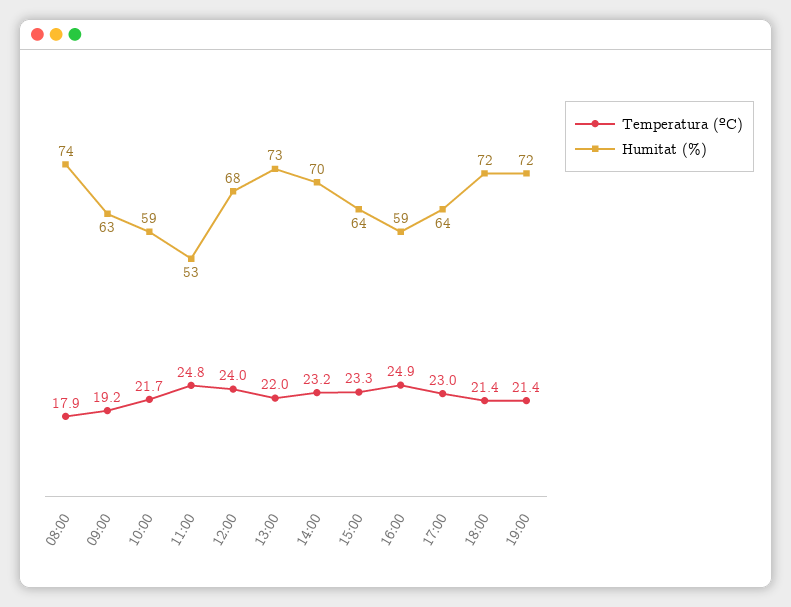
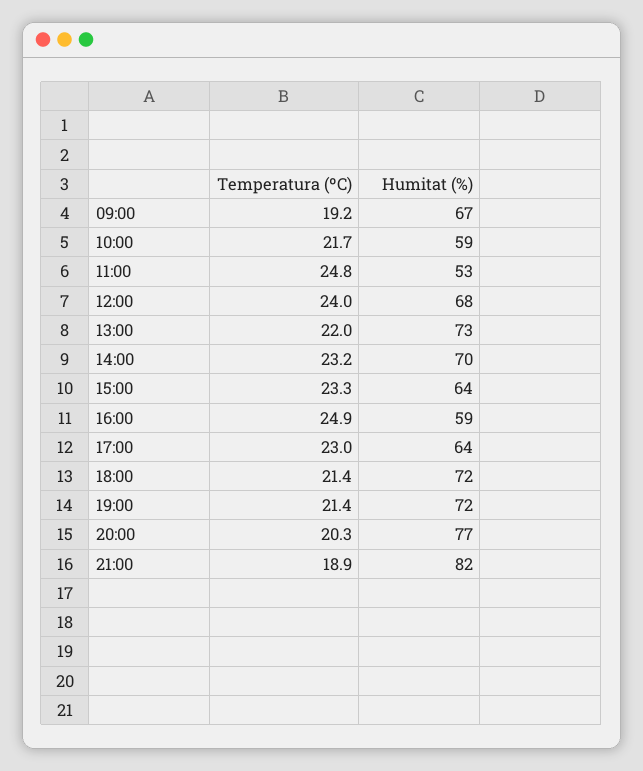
Temperatura (ºC), 08:00: 17.9 -> none
Humitat (%), 08:00: 74 -> none
Humitat (%), 09:00: 63 -> 67
Temperatura (ºC), 20:00: none -> 20.3
Humitat (%), 20:00: none -> 77
Temperatura (ºC), 21:00: none -> 18.9
Humitat (%), 21:00: none -> 82

